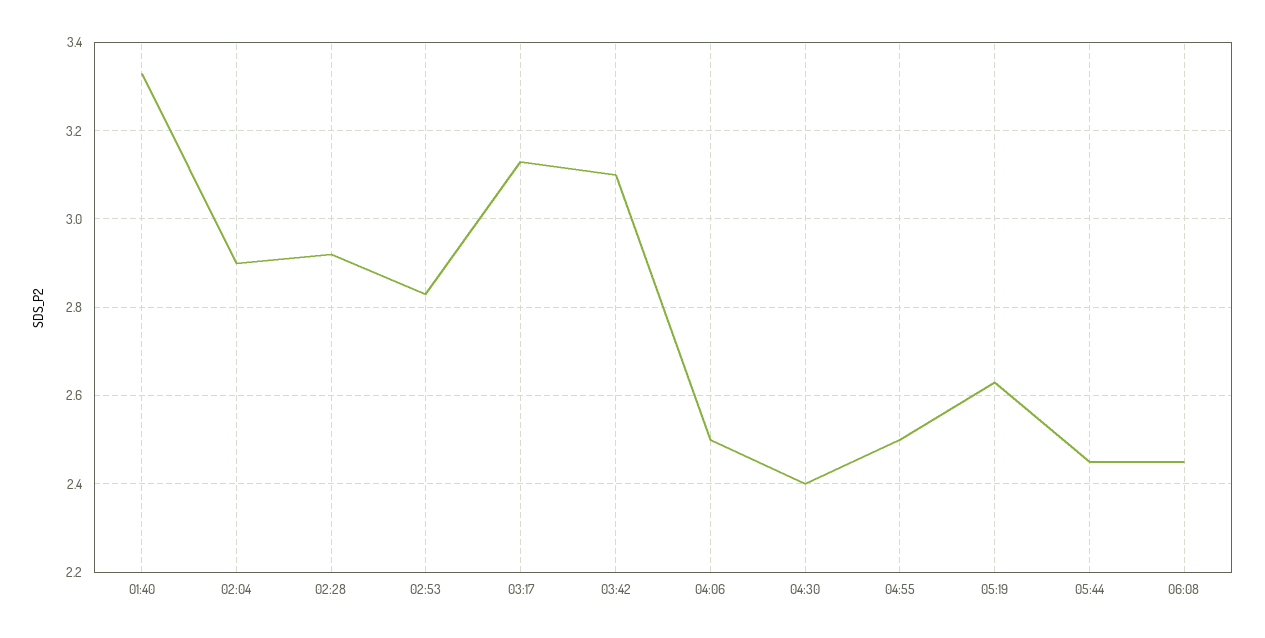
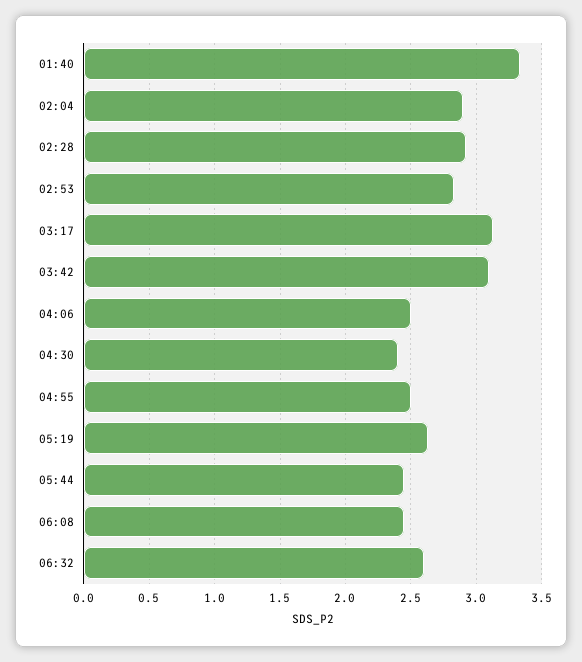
06:32: none -> 2.6

